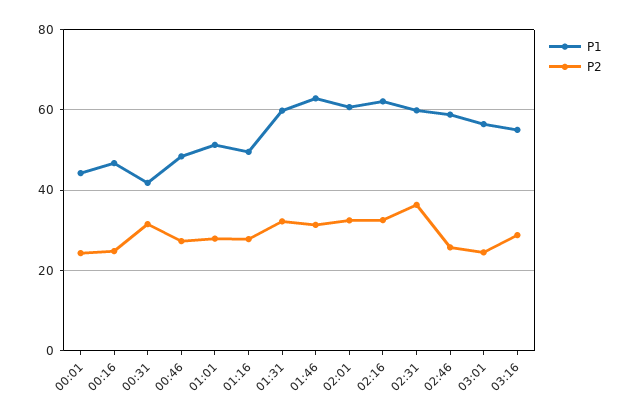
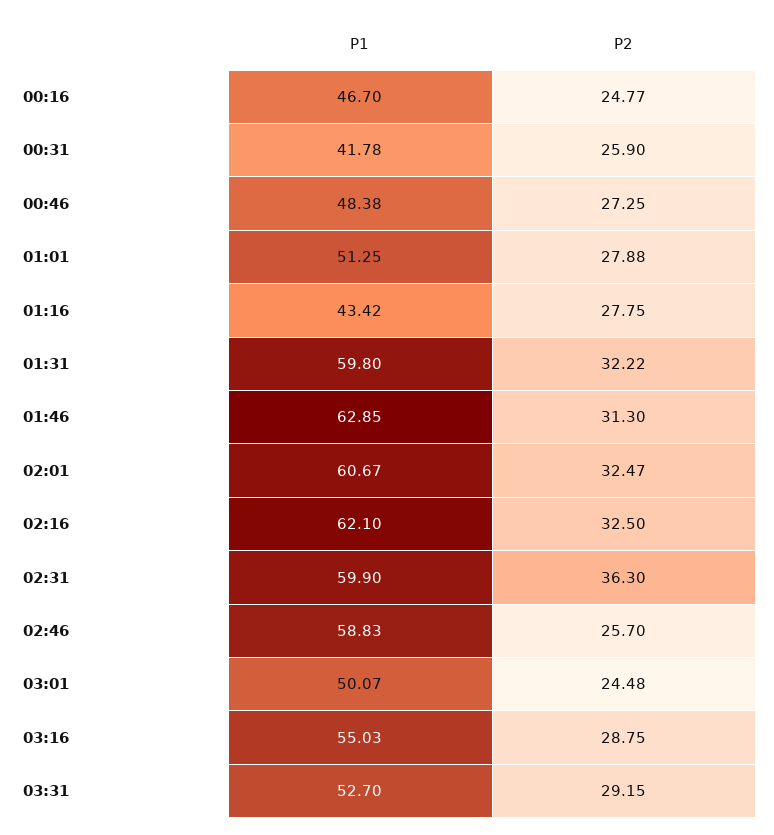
P1, 00:01: 44 -> none
P2, 00:01: 24 -> none
P2, 00:31: 32 -> 25.9
P1, 01:16: 50 -> 43.42
P1, 03:01: 56 -> 50.07
P1, 03:31: none -> 52.7
P2, 03:31: none -> 29.15

